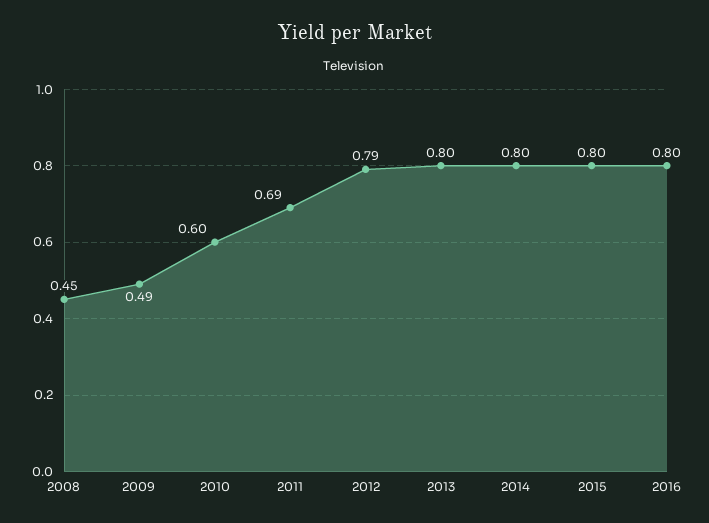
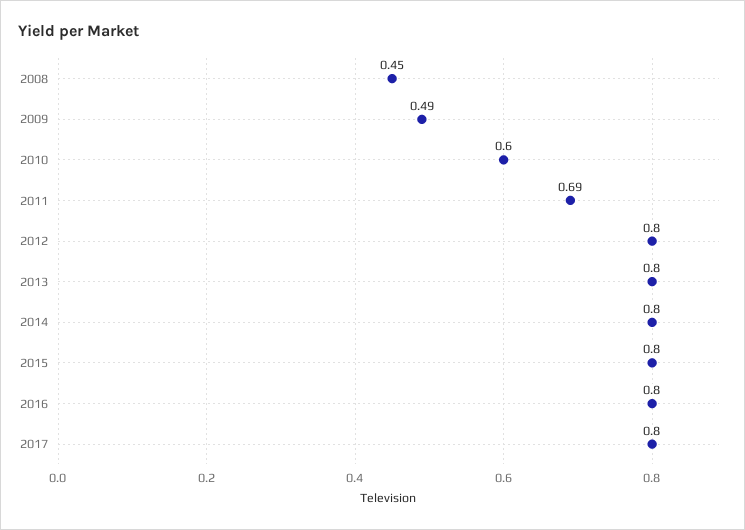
2012: 0.79 -> 0.8
2017: none -> 0.8

